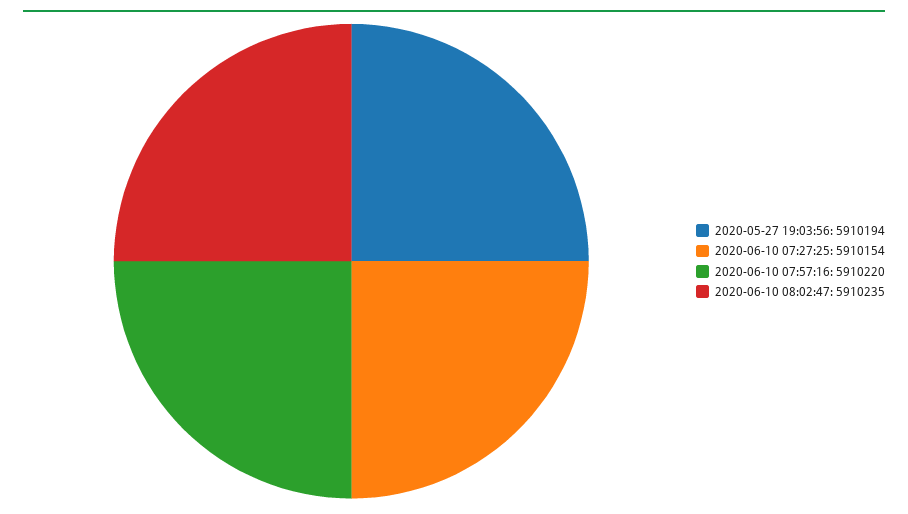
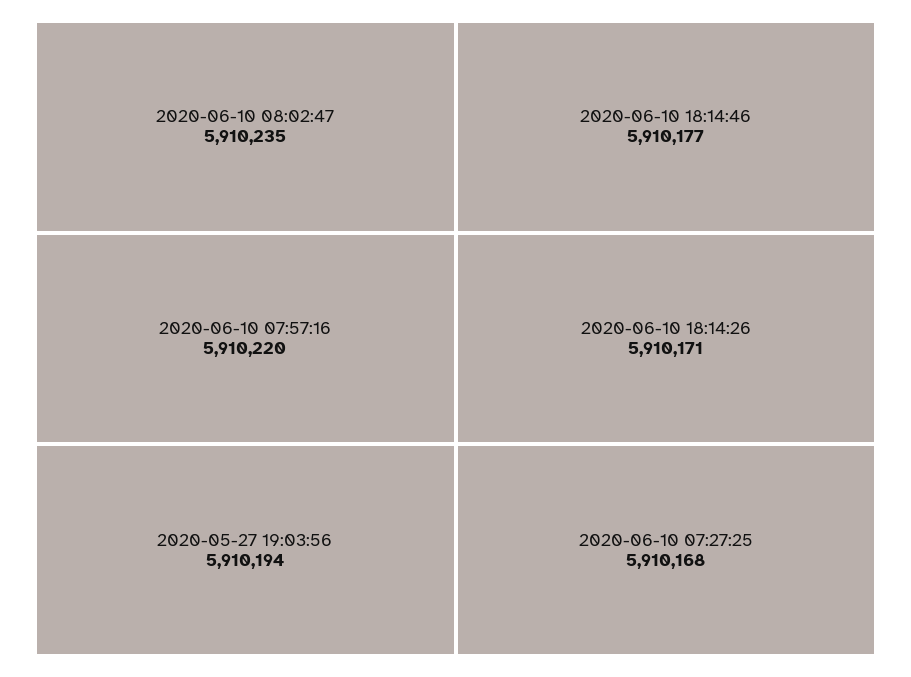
2020-06-10 07:27:25: 5910154 -> 5910168
2020-06-10 18:14:46: none -> 5910177
2020-06-10 18:14:26: none -> 5910171

